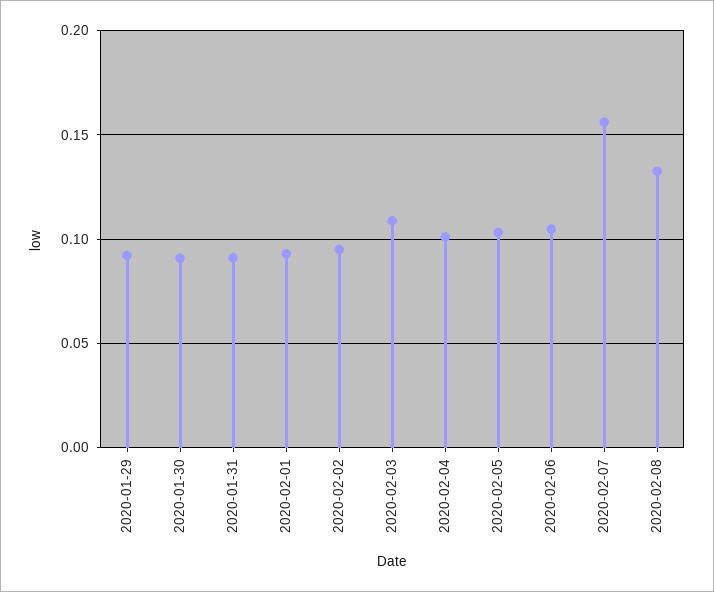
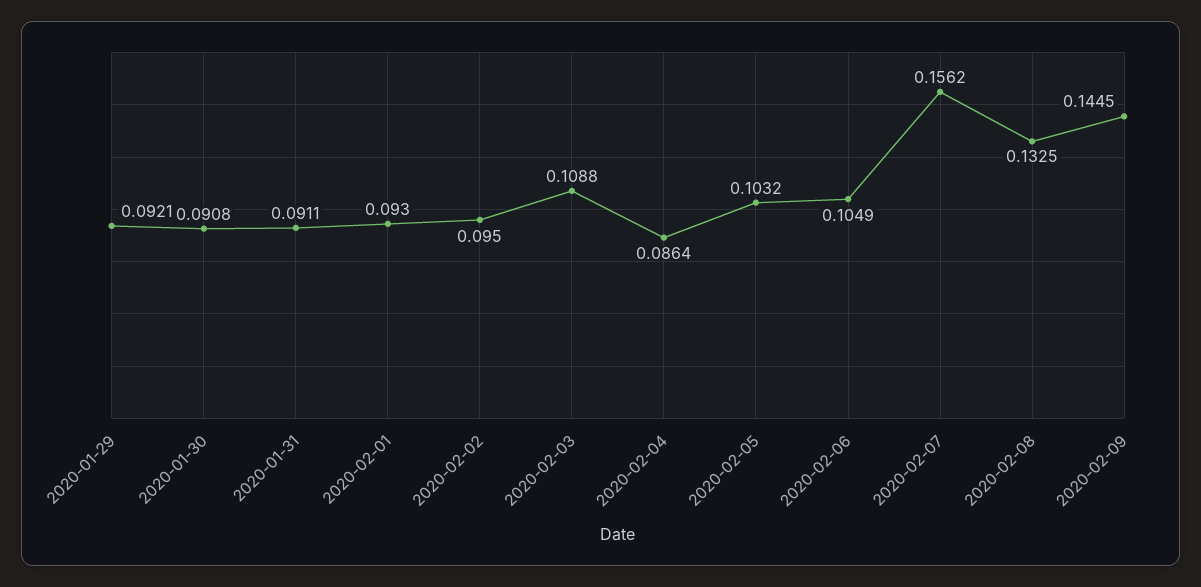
2020-02-04: 0.1 -> 0.0864
2020-02-09: none -> 0.1445

